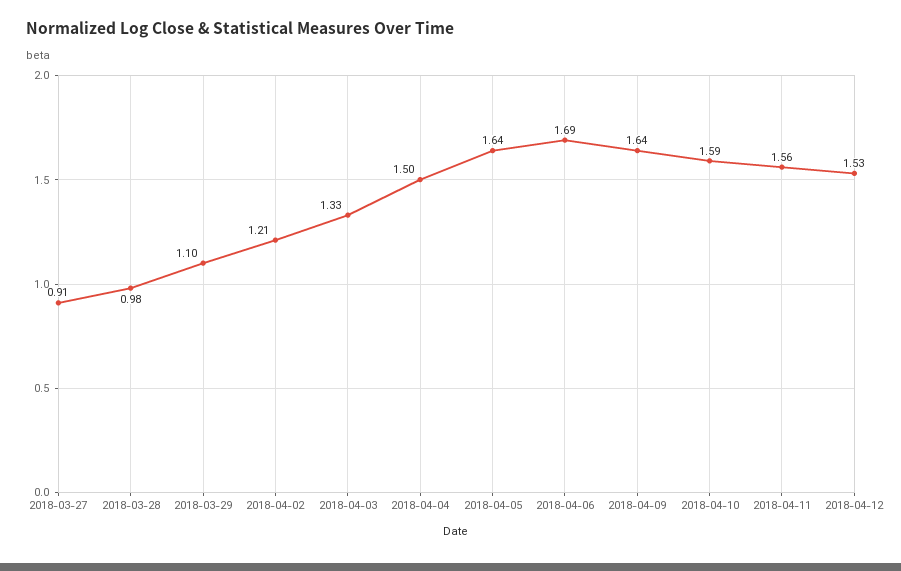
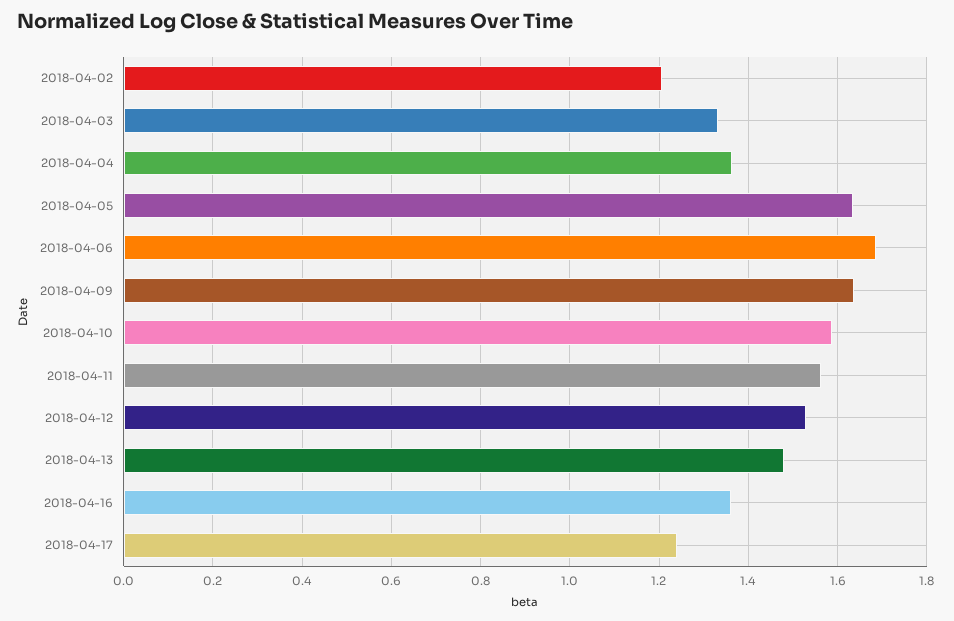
2018-03-27: 0.91 -> none
2018-03-28: 0.98 -> none
2018-03-29: 1.1 -> none
2018-04-04: 1.5 -> 1.36
2018-04-13: none -> 1.48
2018-04-16: none -> 1.36
2018-04-17: none -> 1.24

